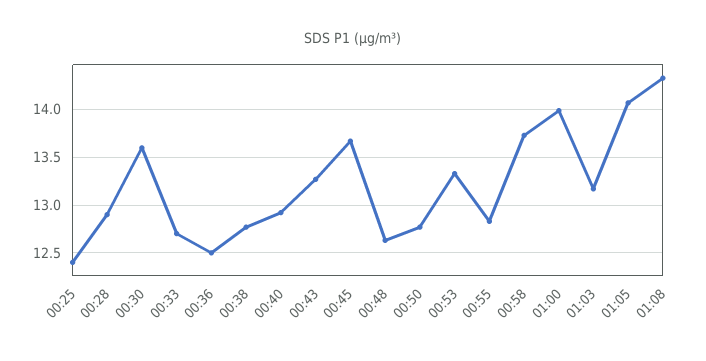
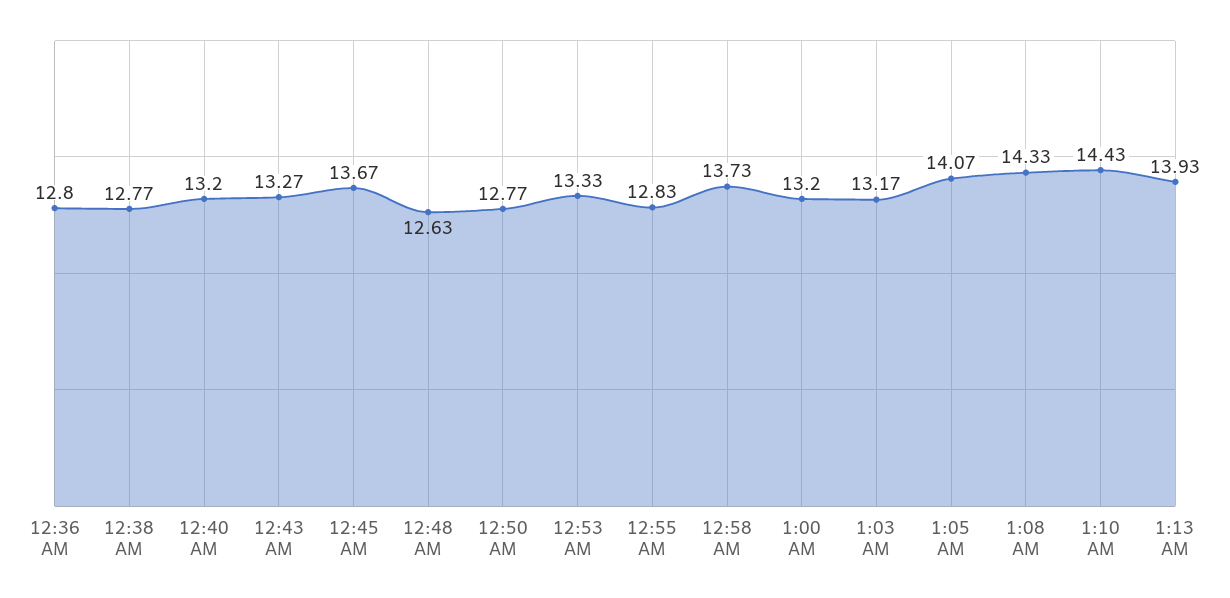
00:25: 12.4 -> none
00:28: 12.9 -> none
00:30: 13.6 -> none
00:33: 12.7 -> none
00:36: 12.5 -> 12.8
00:40: 12.9 -> 13.2
01:00: 14 -> 13.2
1:10 AM: none -> 14.43
1:13 AM: none -> 13.93

